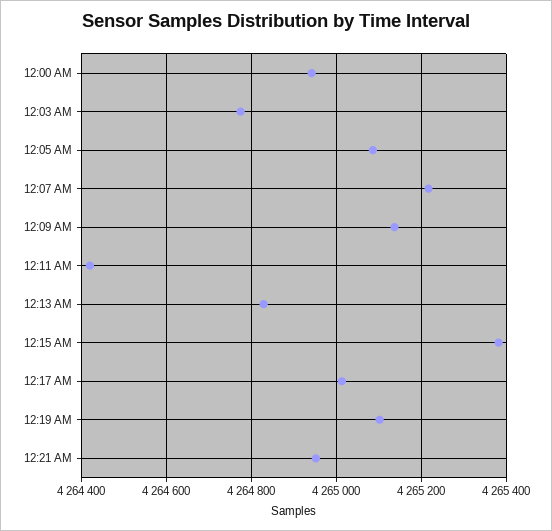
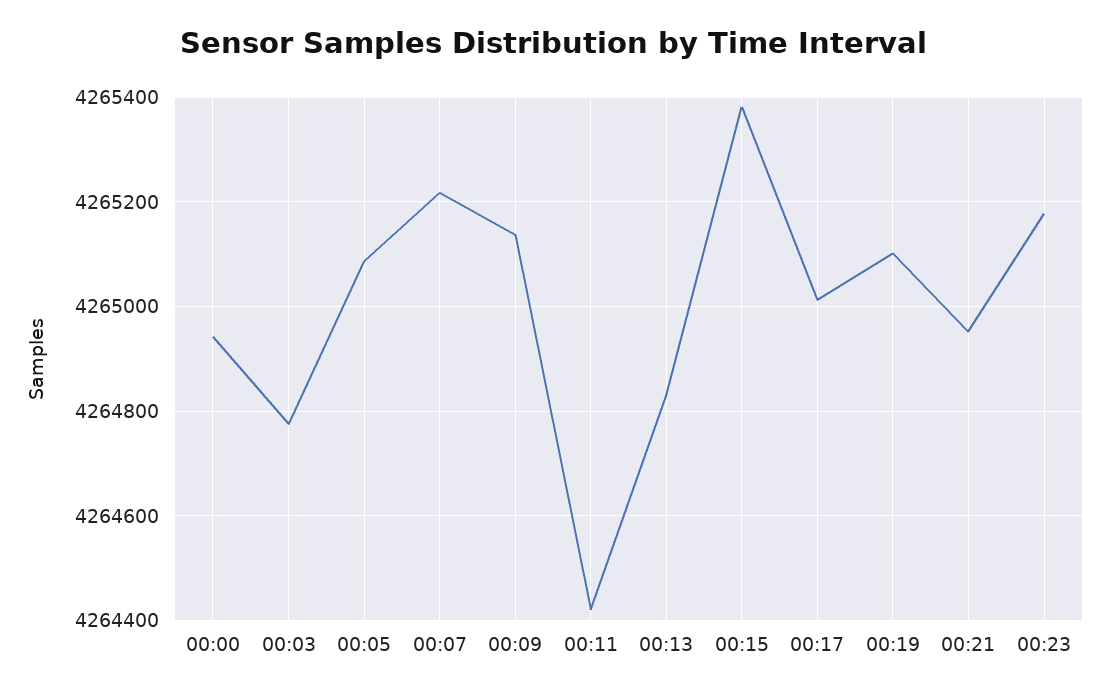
00:23: none -> 4265180

